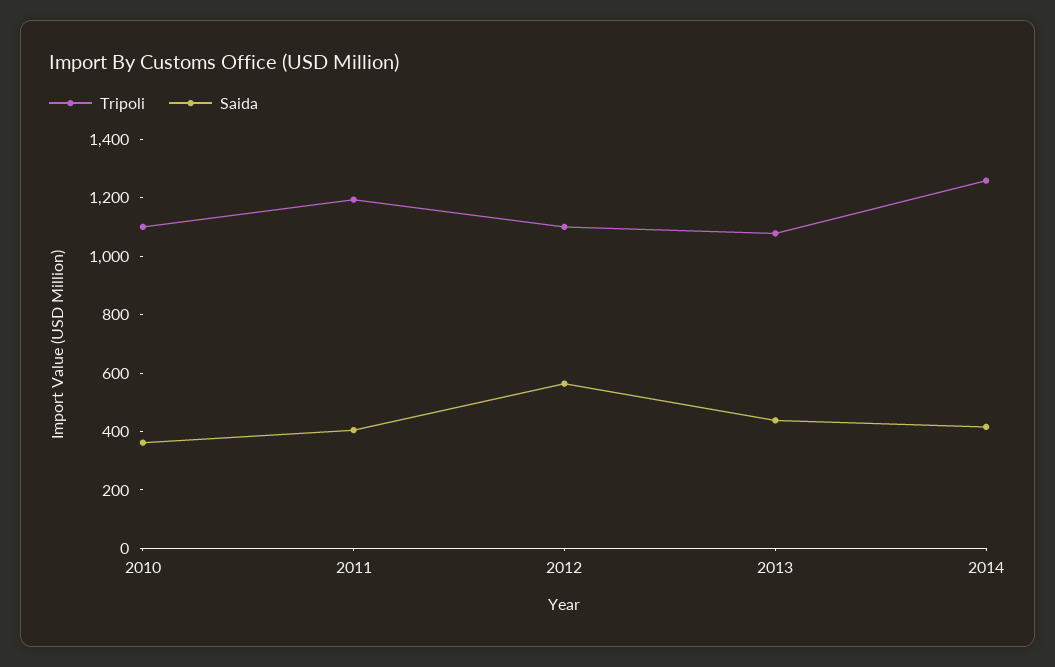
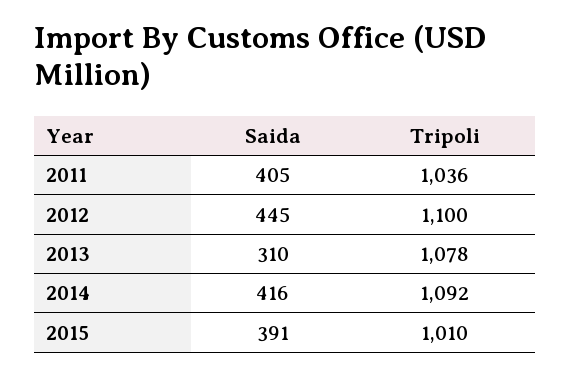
Tripoli, 2010: 1100 -> none
Saida, 2010: 350 -> none
Tripoli, 2011: 1200 -> 1036
Saida, 2012: 550 -> 445
Saida, 2013: 450 -> 310
Tripoli, 2014: 1250 -> 1092
Saida, 2015: none -> 391
Tripoli, 2015: none -> 1010

